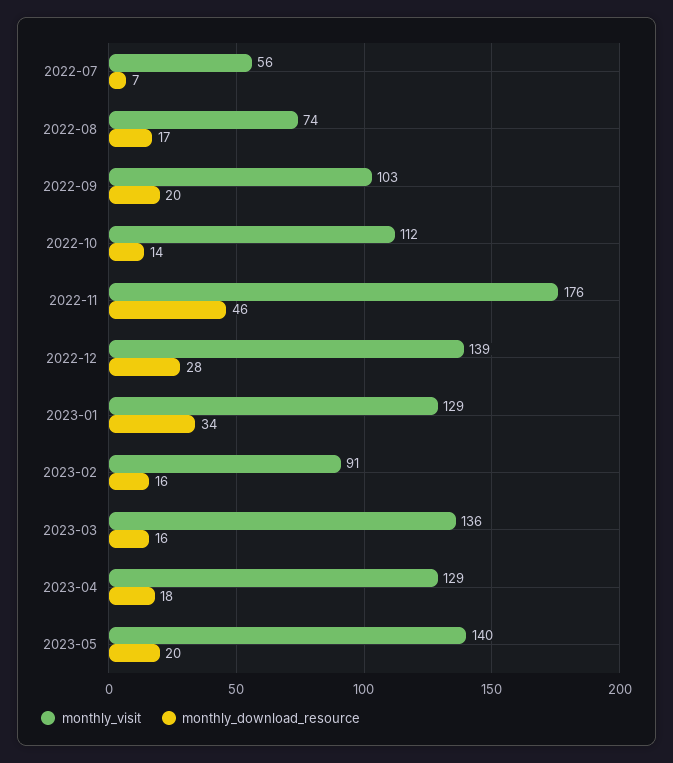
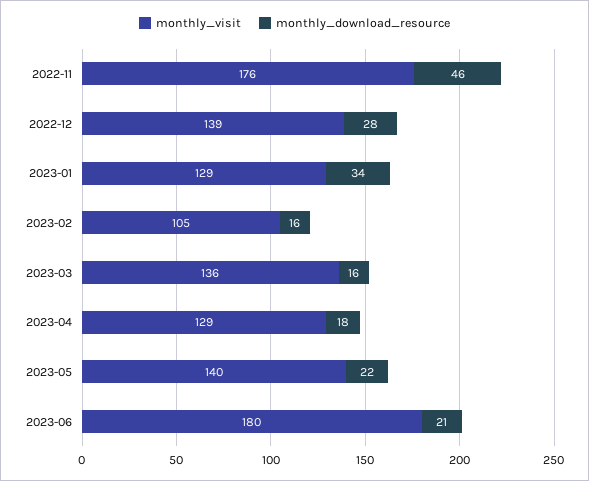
monthly_visit, 2022-07: 56 -> none
monthly_download_resource, 2022-07: 7 -> none
monthly_visit, 2022-08: 74 -> none
monthly_download_resource, 2022-08: 17 -> none
monthly_visit, 2022-09: 103 -> none
monthly_download_resource, 2022-09: 20 -> none
monthly_visit, 2022-10: 112 -> none
monthly_download_resource, 2022-10: 14 -> none
monthly_visit, 2023-02: 91 -> 105
monthly_download_resource, 2023-05: 20 -> 22
monthly_visit, 2023-06: none -> 180
monthly_download_resource, 2023-06: none -> 21

